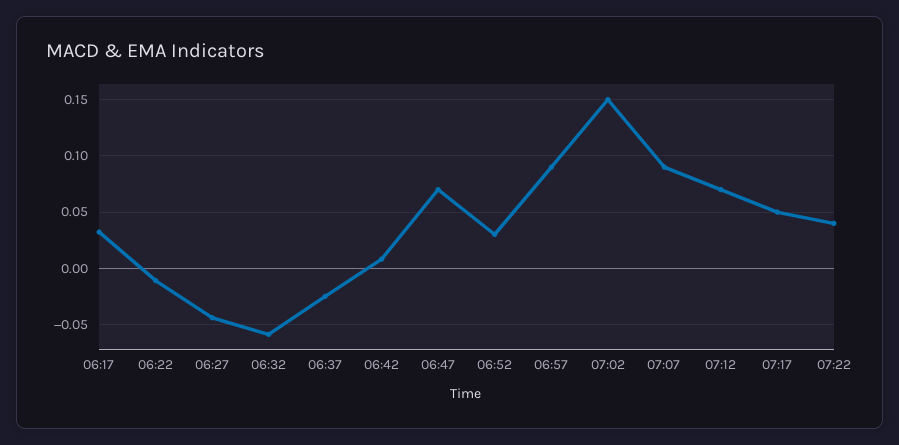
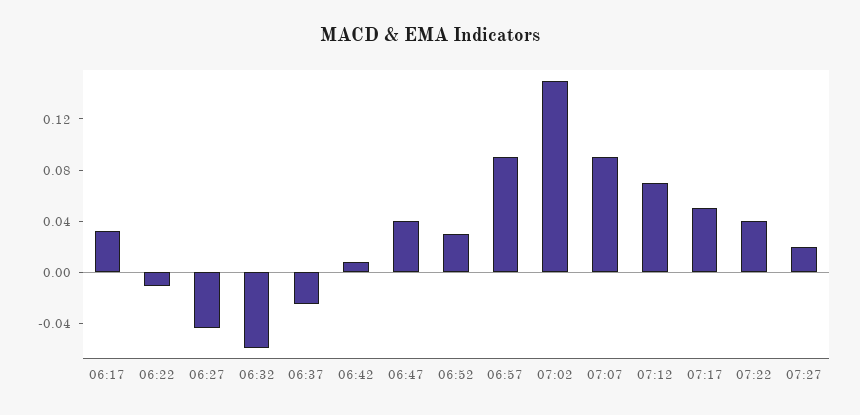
06:47: 0.07 -> 0.04
07:27: none -> 0.02

